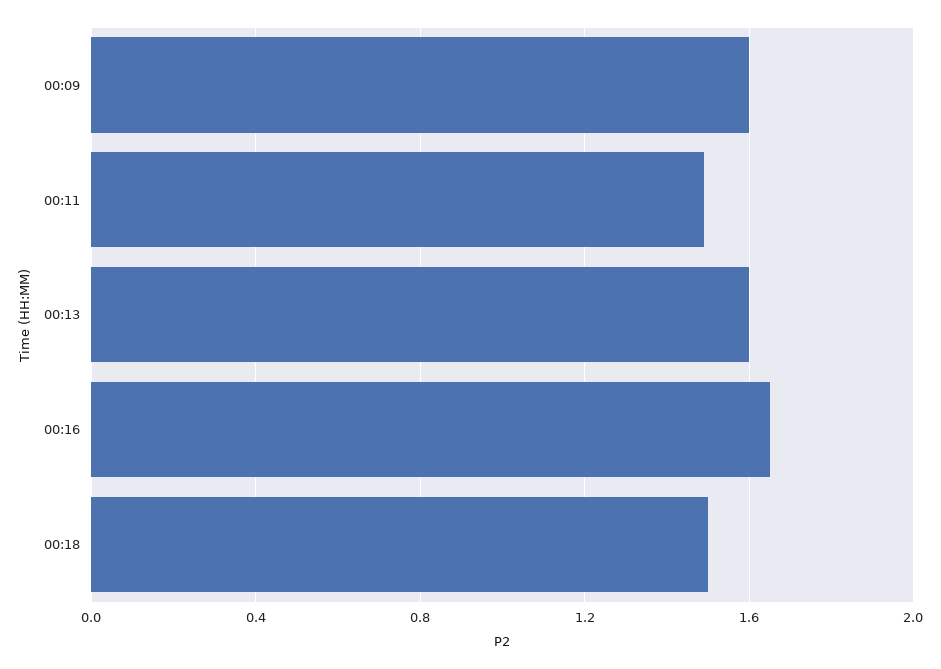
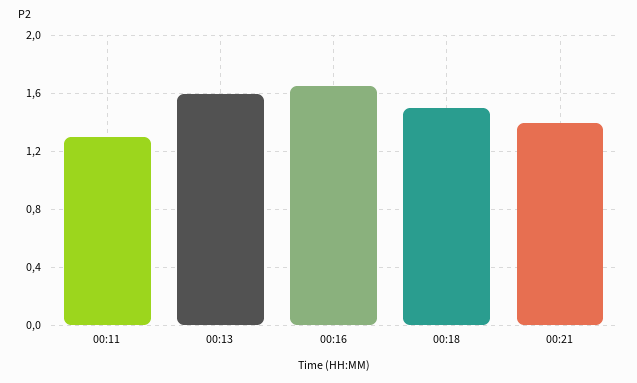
00:09: 1.6 -> none
00:11: 1.5 -> 1.3
00:21: none -> 1.4

